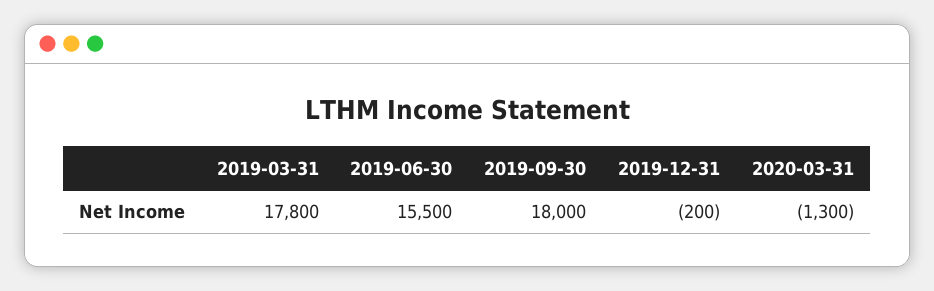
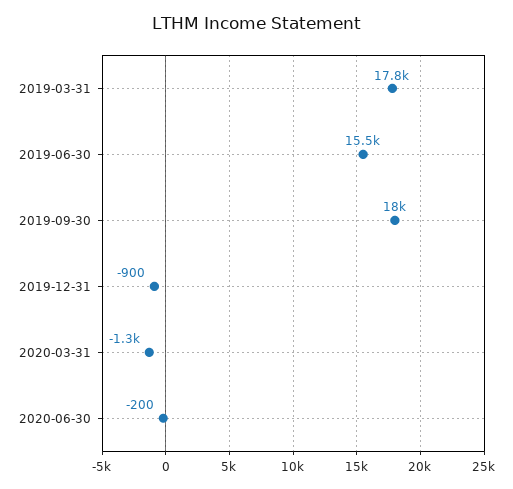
2019-12-31: -200 -> -900
2020-06-30: none -> -200

